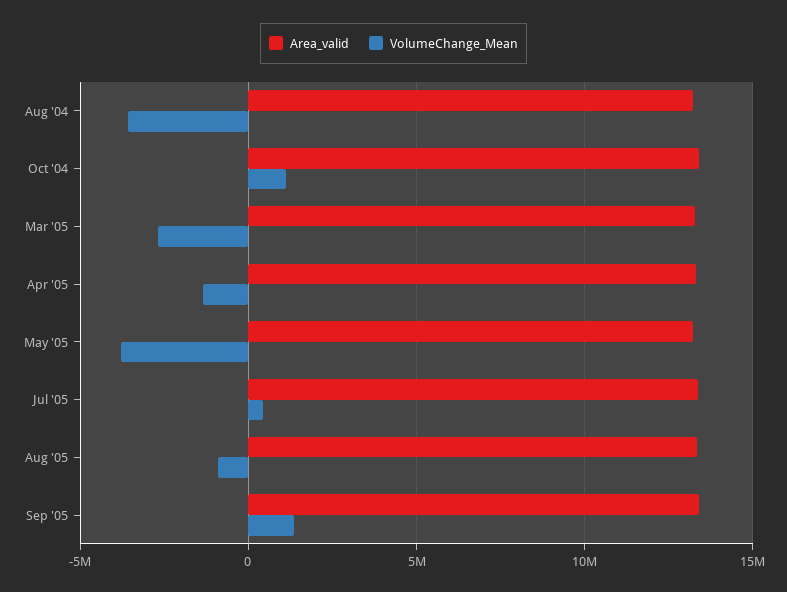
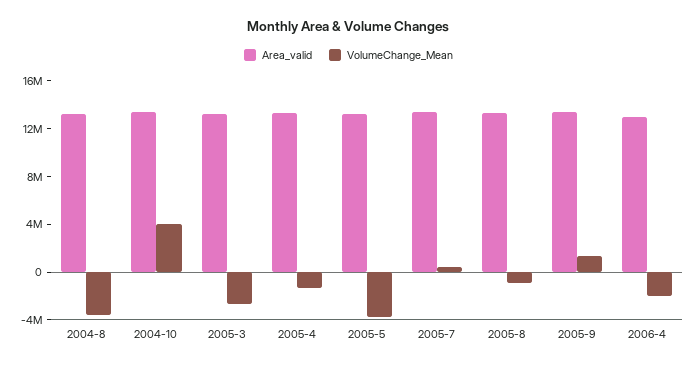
VolumeChange_Mean, Oct '04: 1000000 -> 4000000
Area_valid, 2006-4: none -> 13000000
VolumeChange_Mean, 2006-4: none -> -2000000

